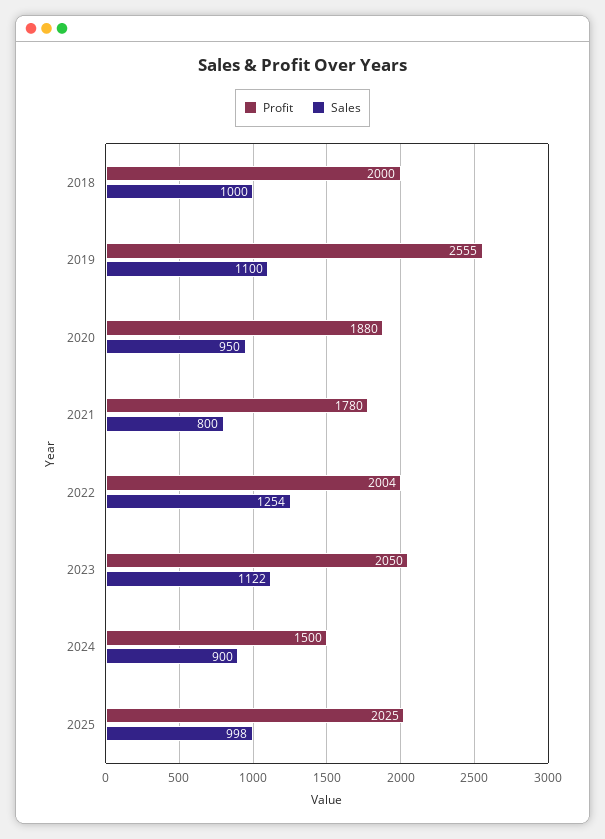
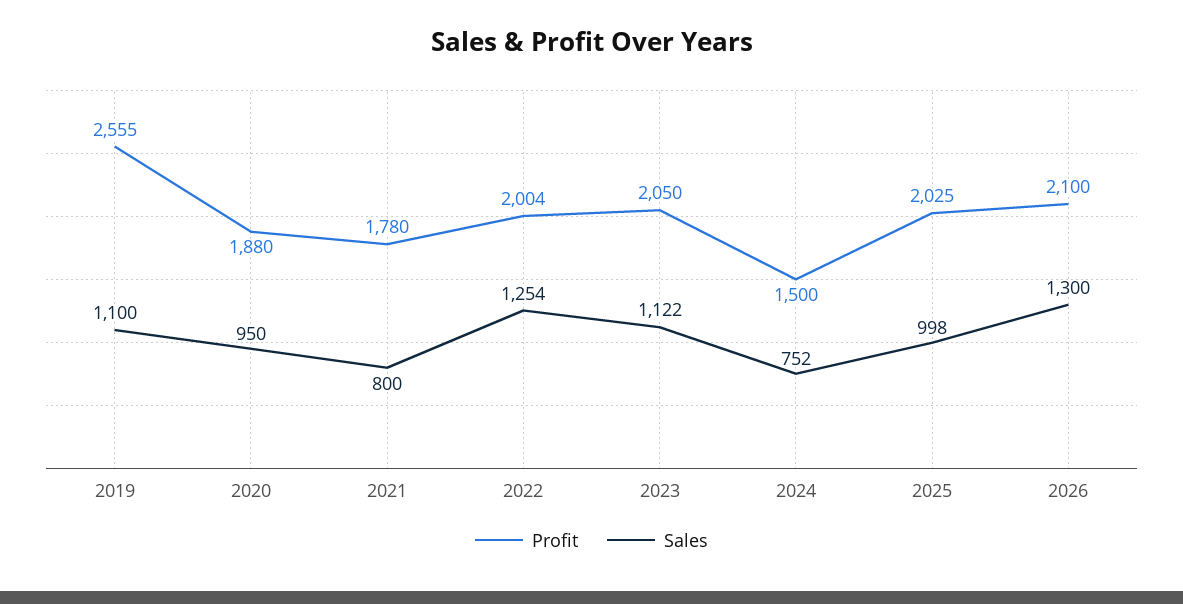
Profit, 2018: 2000 -> none
Sales, 2018: 1000 -> none
Sales, 2024: 900 -> 752
Profit, 2026: none -> 2100
Sales, 2026: none -> 1300

